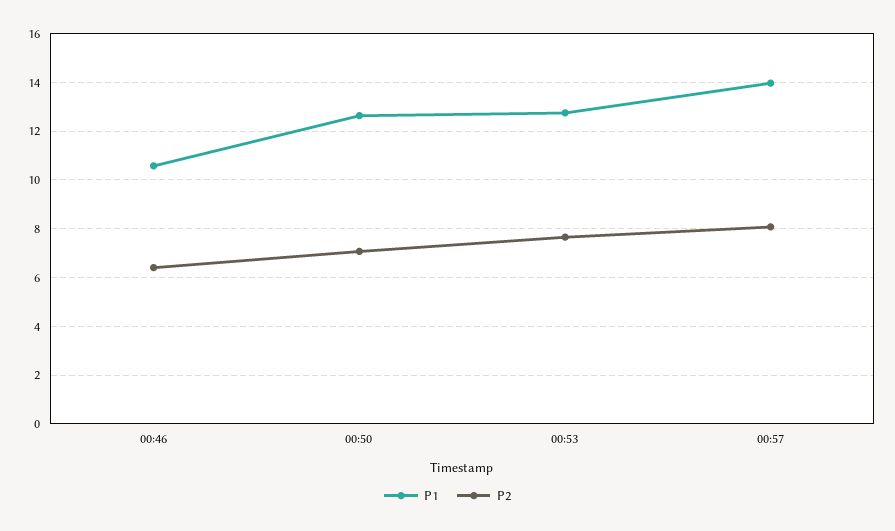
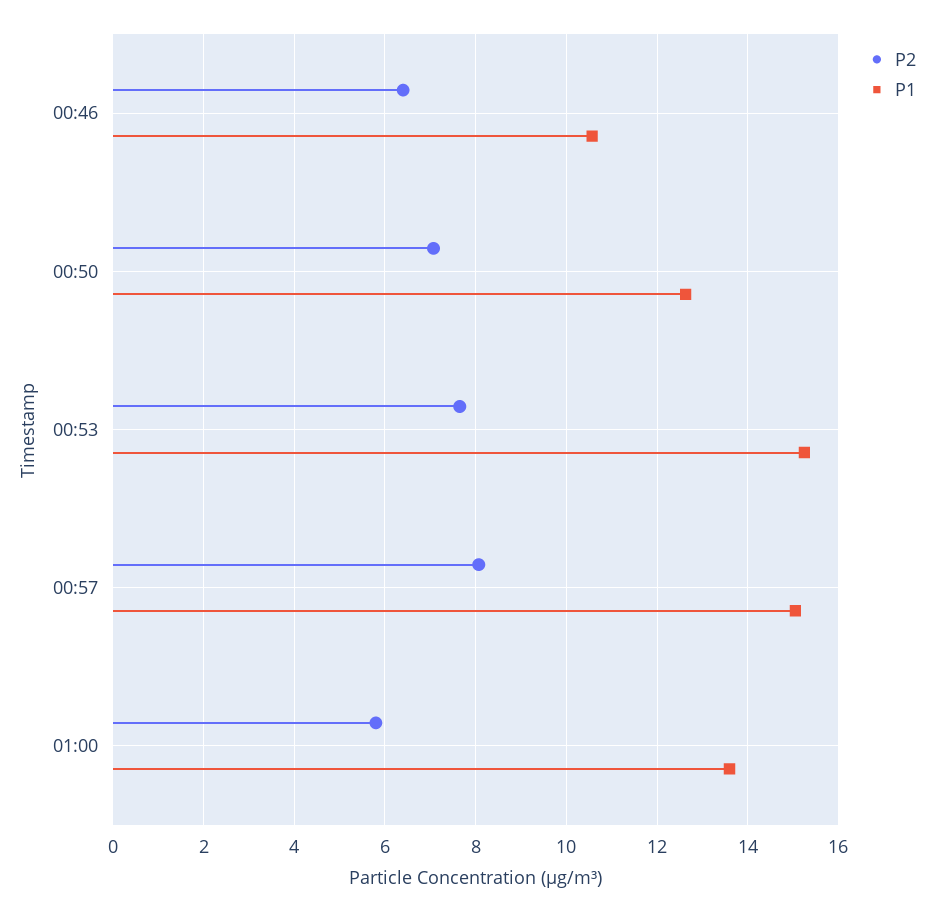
P1, 00:53: 12.75 -> 15.2
P1, 00:57: 14 -> 15
P2, 01:00: none -> 5.8
P1, 01:00: none -> 13.6

